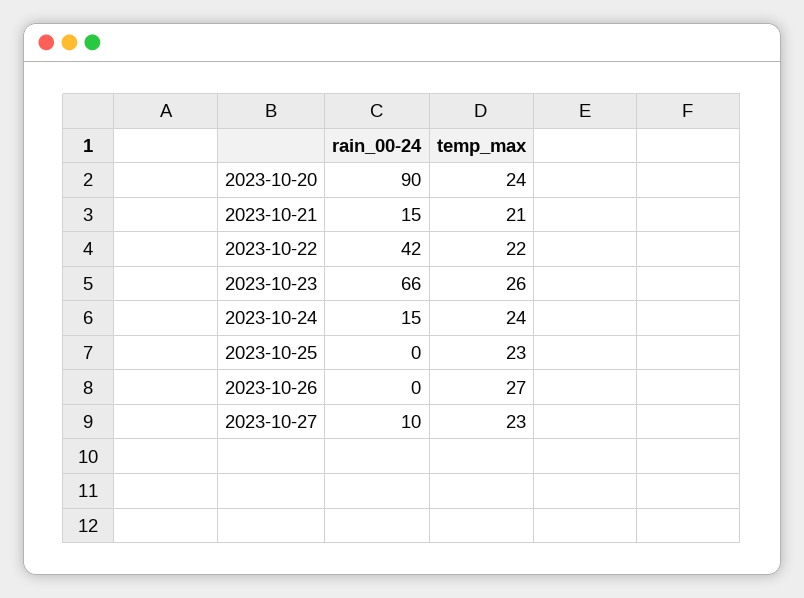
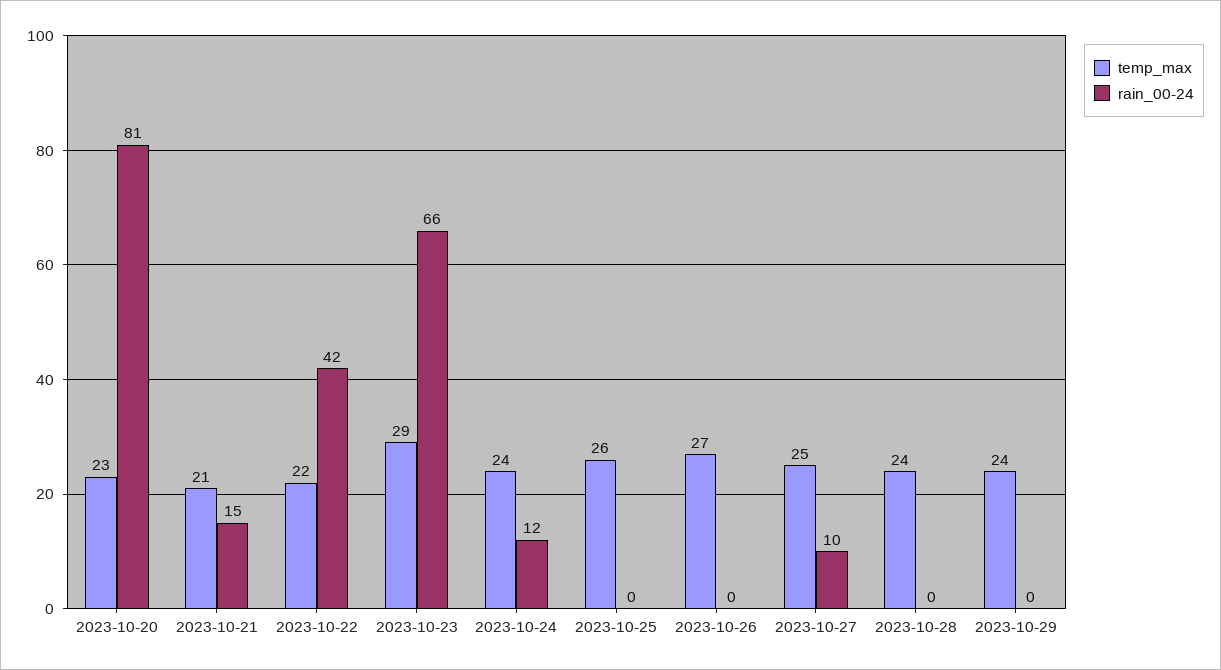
rain_00-24, 2023-10-20: 90 -> 81
temp_max, 2023-10-20: 24 -> 23
temp_max, 2023-10-23: 26 -> 29
rain_00-24, 2023-10-24: 15 -> 12
temp_max, 2023-10-25: 23 -> 26
temp_max, 2023-10-27: 23 -> 25
temp_max, 2023-10-28: none -> 24
rain_00-24, 2023-10-28: none -> 0
temp_max, 2023-10-29: none -> 24
rain_00-24, 2023-10-29: none -> 0

